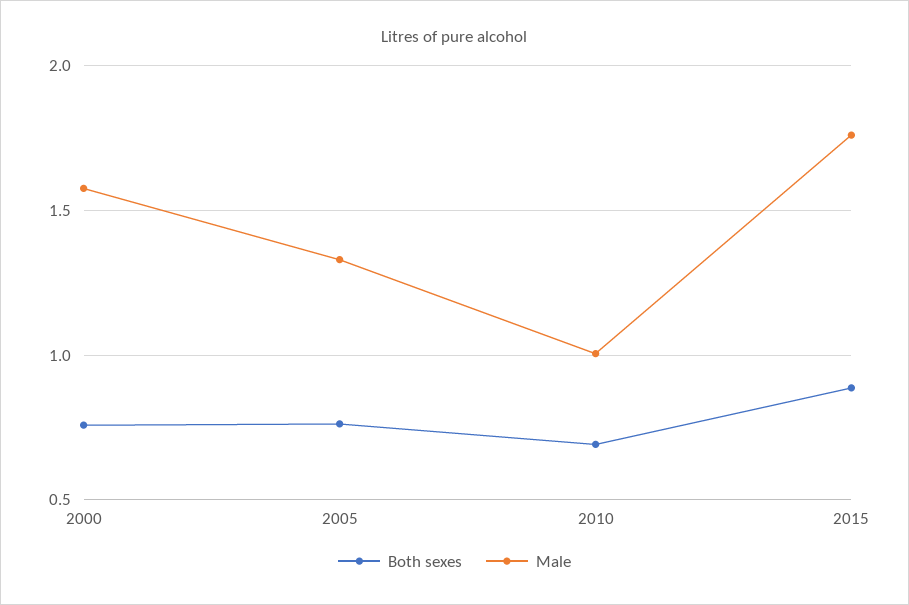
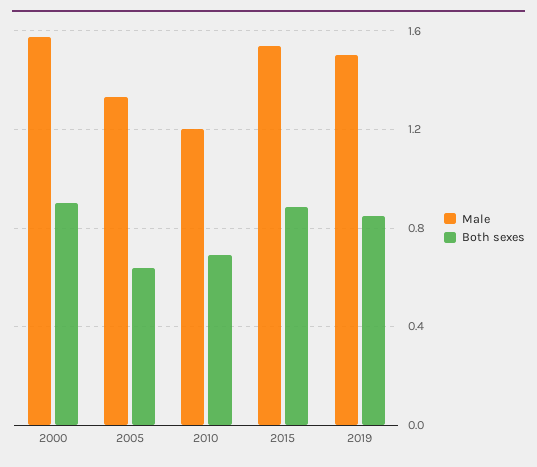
Both sexes, 2000: 0.75 -> 0.9
Both sexes, 2005: 0.75 -> 0.65
Male, 2010: 1 -> 1.2
Male, 2015: 1.75 -> 1.55
Male, 2019: none -> 1.5
Both sexes, 2019: none -> 0.85

